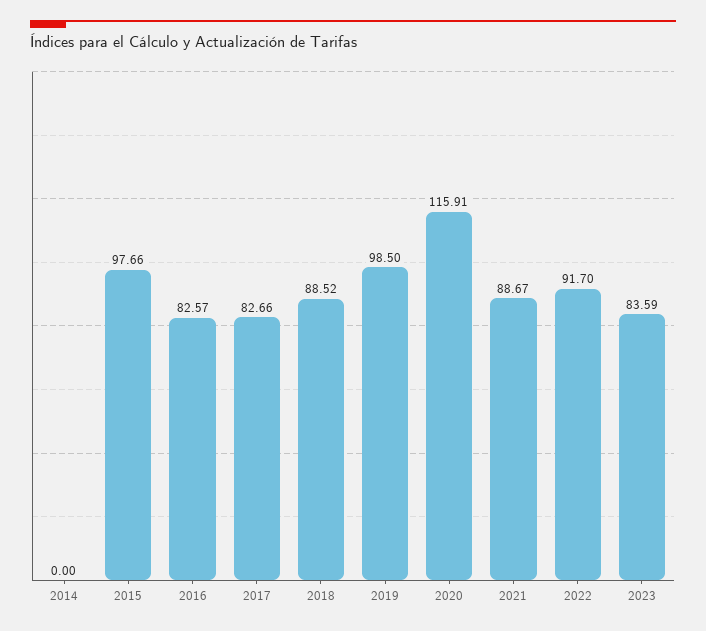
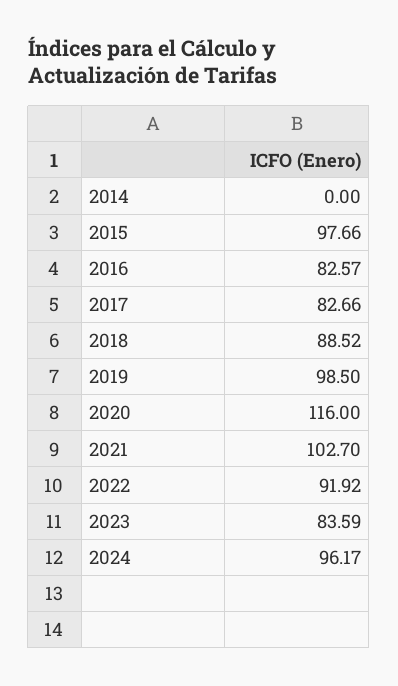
2020: 115.91 -> 116
2021: 88.67 -> 102.7
2022: 91.7 -> 91.92
2024: none -> 96.17

